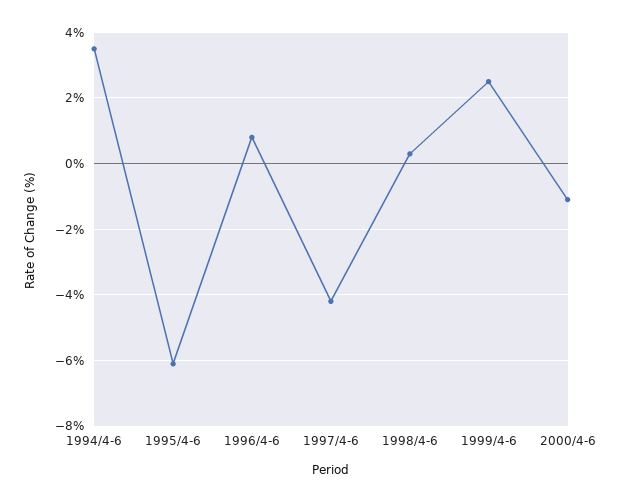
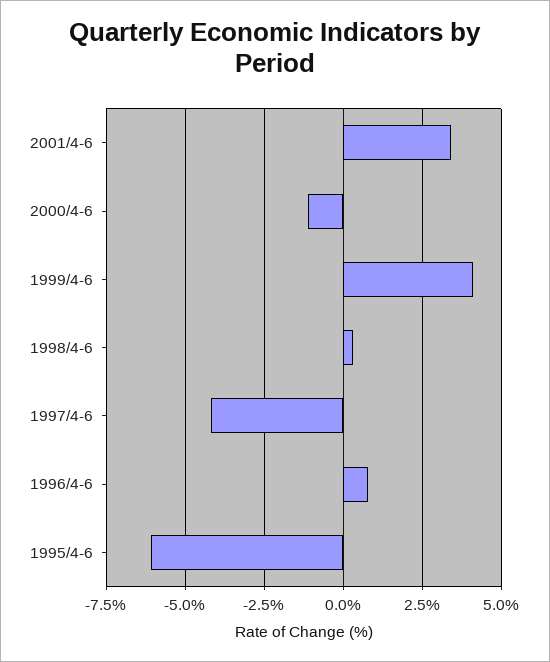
1994/4-6: 3.5 -> none
1999/4-6: 2.5 -> 4
2001/4-6: none -> 3.5

